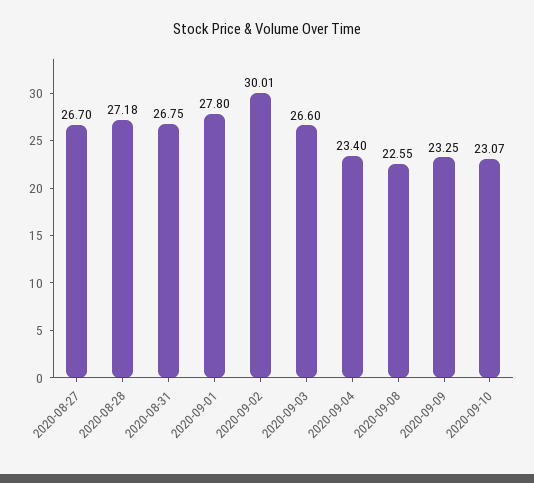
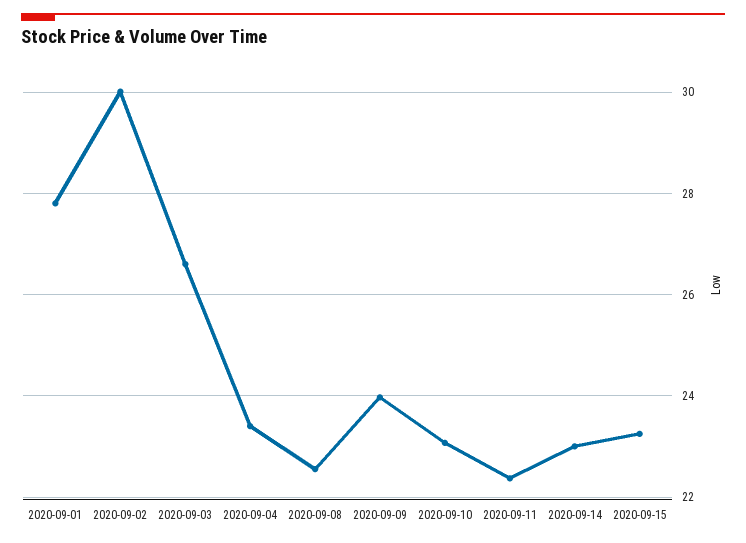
2020-08-27: 26.7 -> none
2020-08-28: 27.18 -> none
2020-08-31: 26.75 -> none
2020-09-09: 23.25 -> 24
2020-09-11: none -> 22.4
2020-09-14: none -> 23
2020-09-15: none -> 23.2

